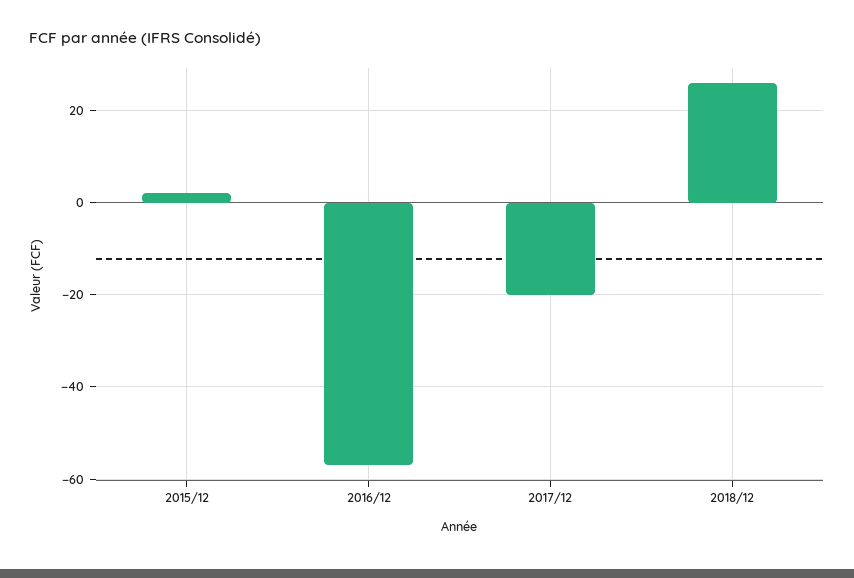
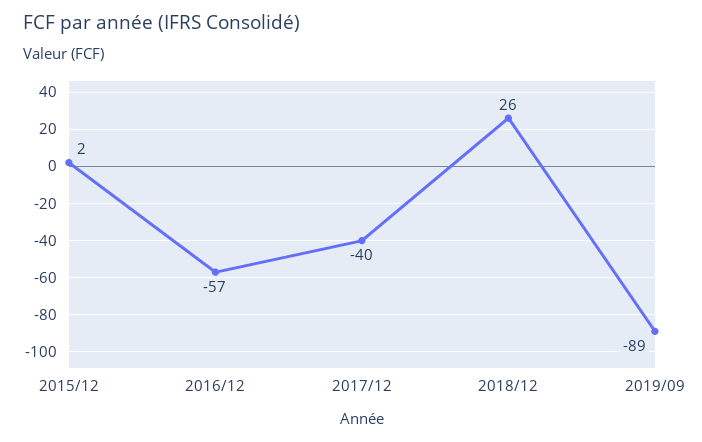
2017/12: -20 -> -40
2019/09: none -> -89

